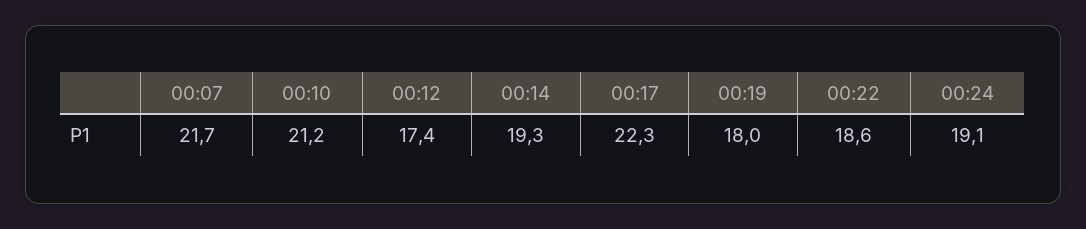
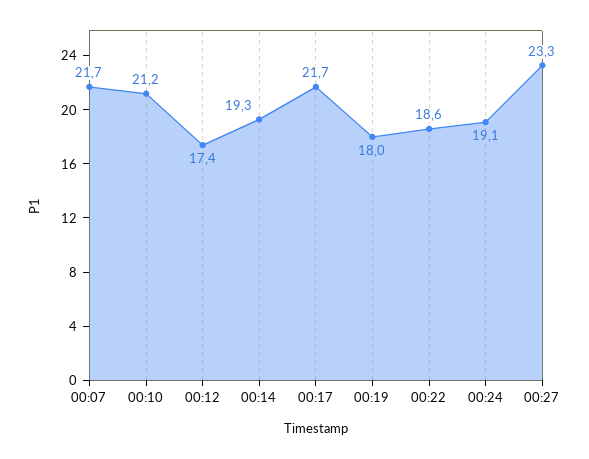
00:17: 22.3 -> 21.7
00:27: none -> 23.3

